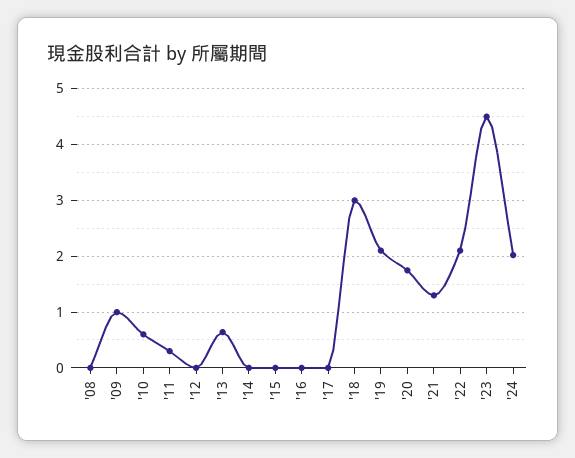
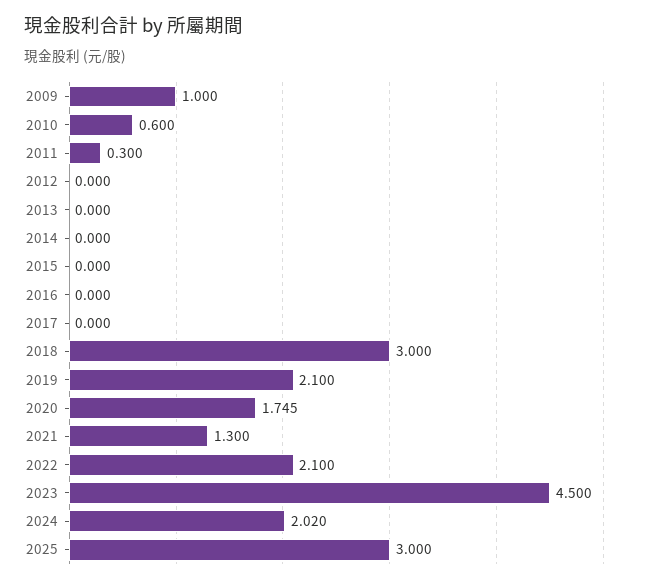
'08: 0 -> none
'13: 0.6 -> 0
2025: none -> 3

